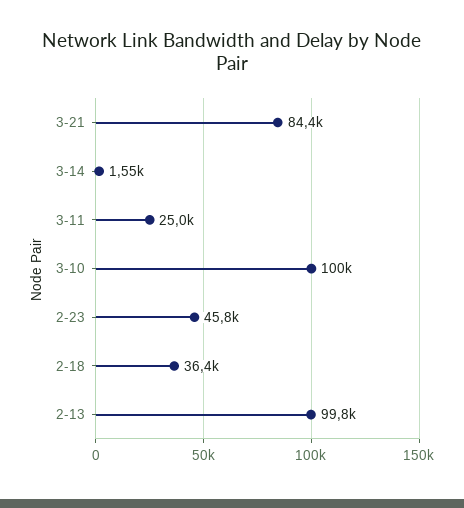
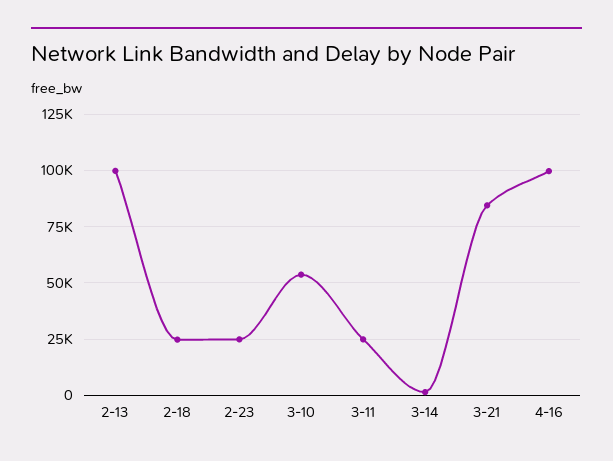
3-10: 100000 -> 55000
2-23: 45800 -> 25000
2-18: 36400 -> 25000
4-16: none -> 100000

